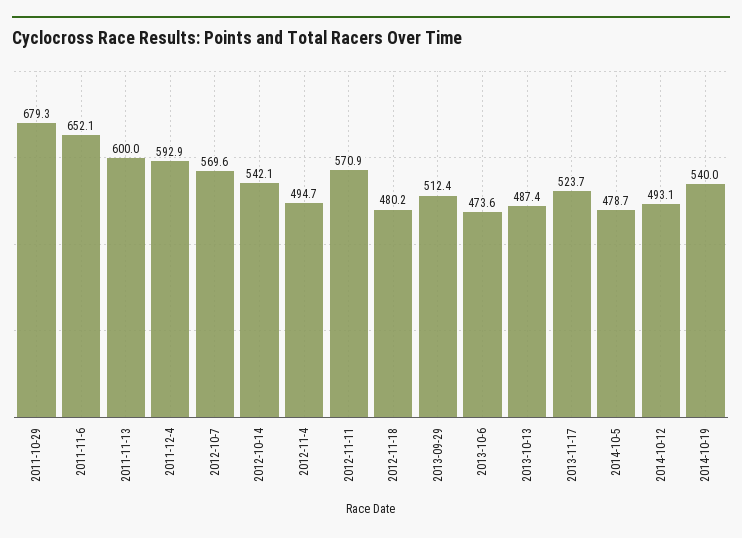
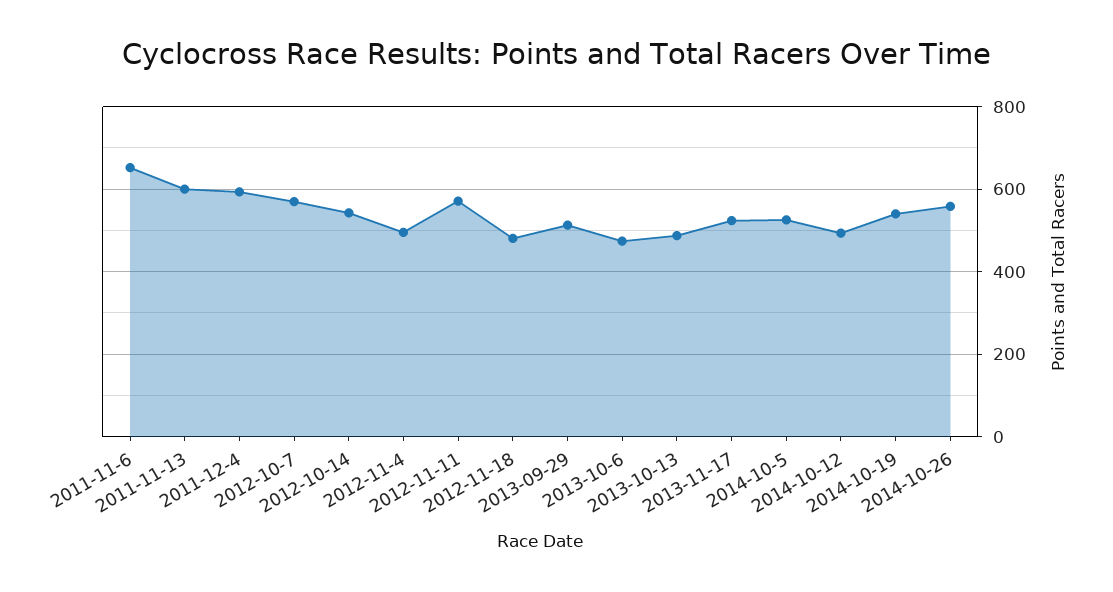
2011-10-29: 679.3 -> none
2014-10-5: 478.7 -> 520
2014-10-26: none -> 560

